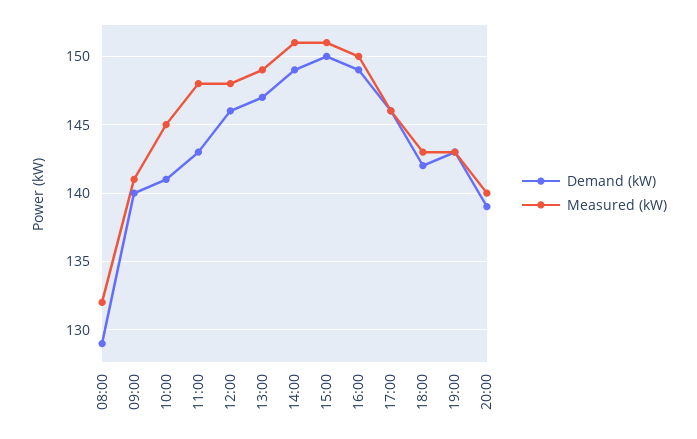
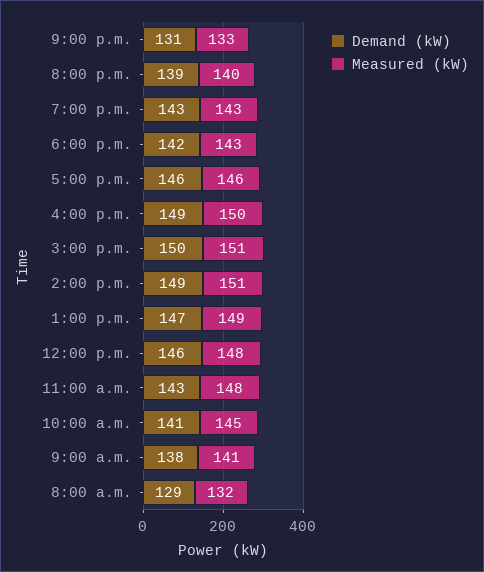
Demand (kW), 09:00: 140 -> 138
Demand (kW), 9:00 p.m.: none -> 131
Measured (kW), 9:00 p.m.: none -> 133

